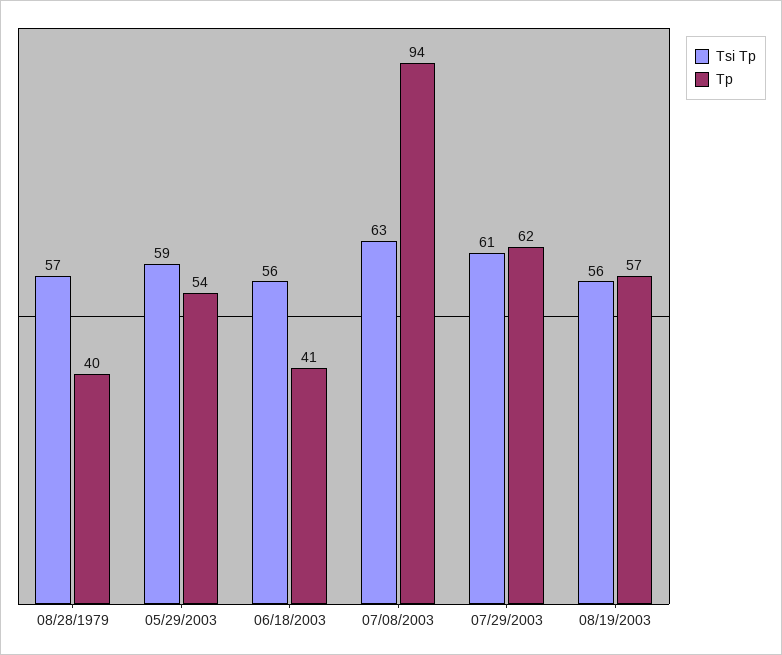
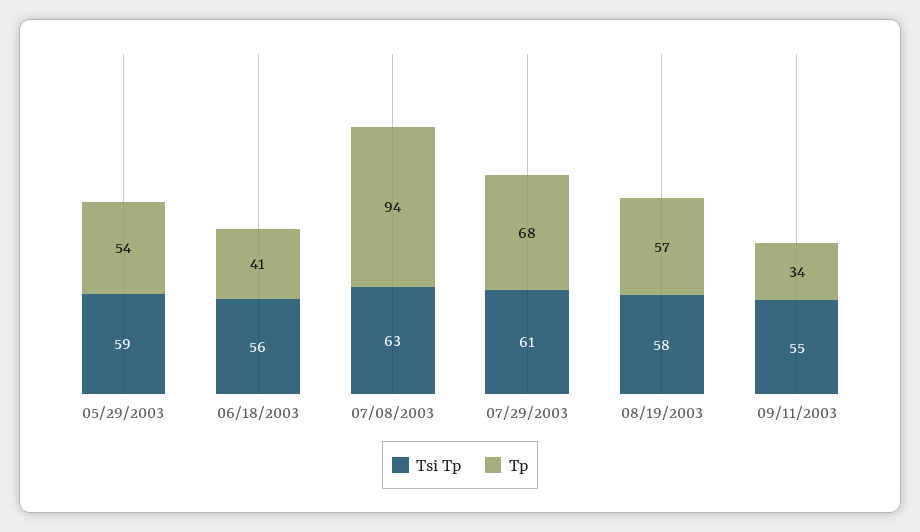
Tsi Tp, 08/28/1979: 57 -> none
Tp, 08/28/1979: 40 -> none
Tp, 07/29/2003: 62 -> 68
Tsi Tp, 08/19/2003: 56 -> 58
Tsi Tp, 09/11/2003: none -> 55
Tp, 09/11/2003: none -> 34

